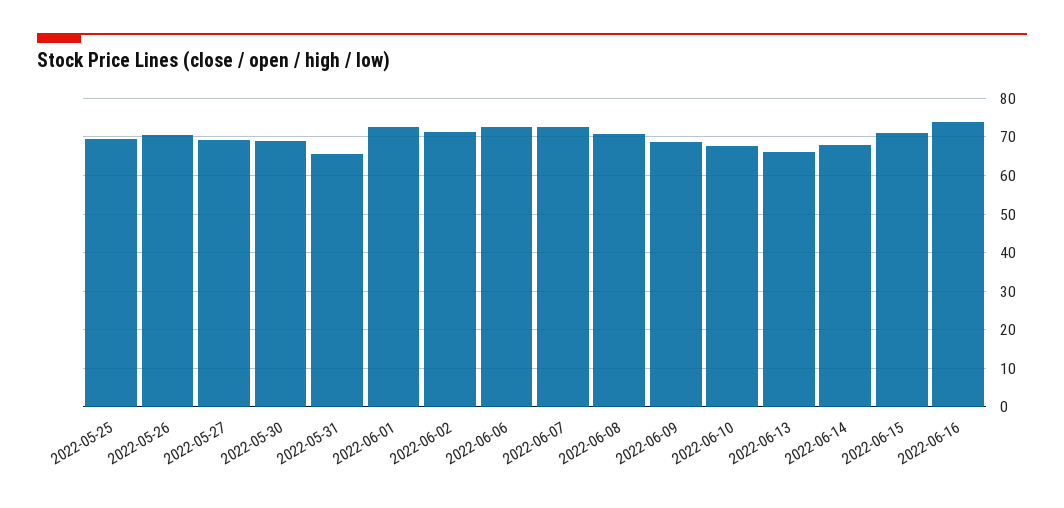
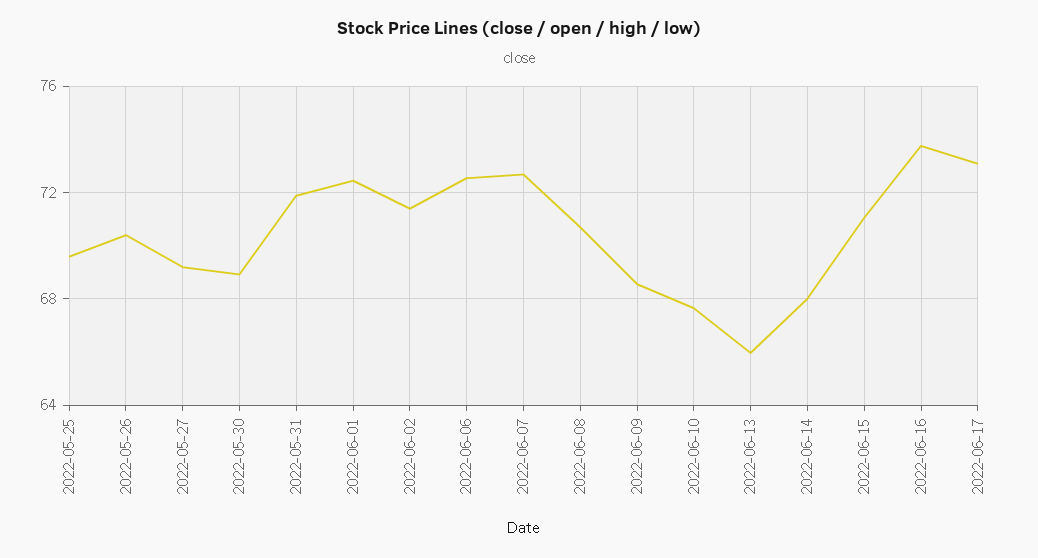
2022-05-31: 66 -> 72
2022-06-17: none -> 73

